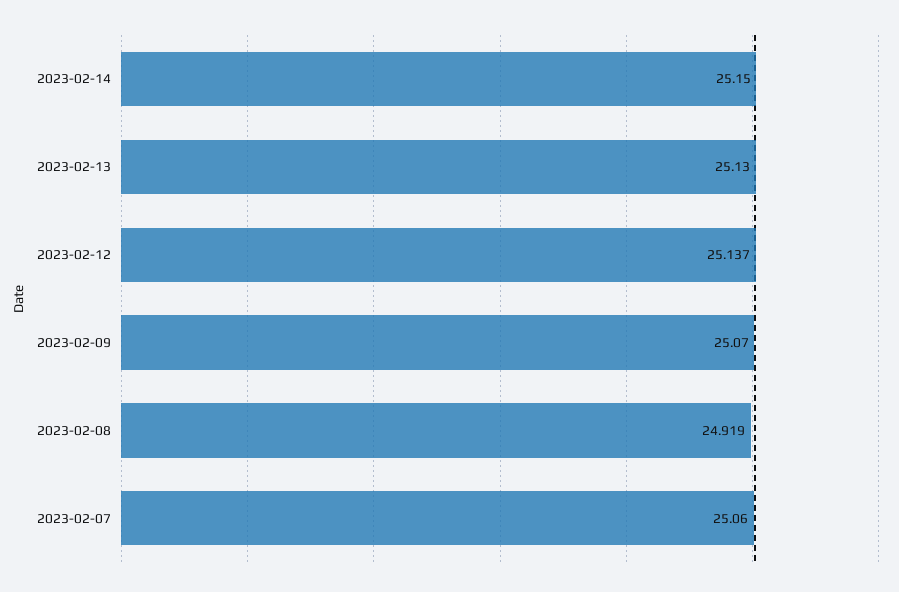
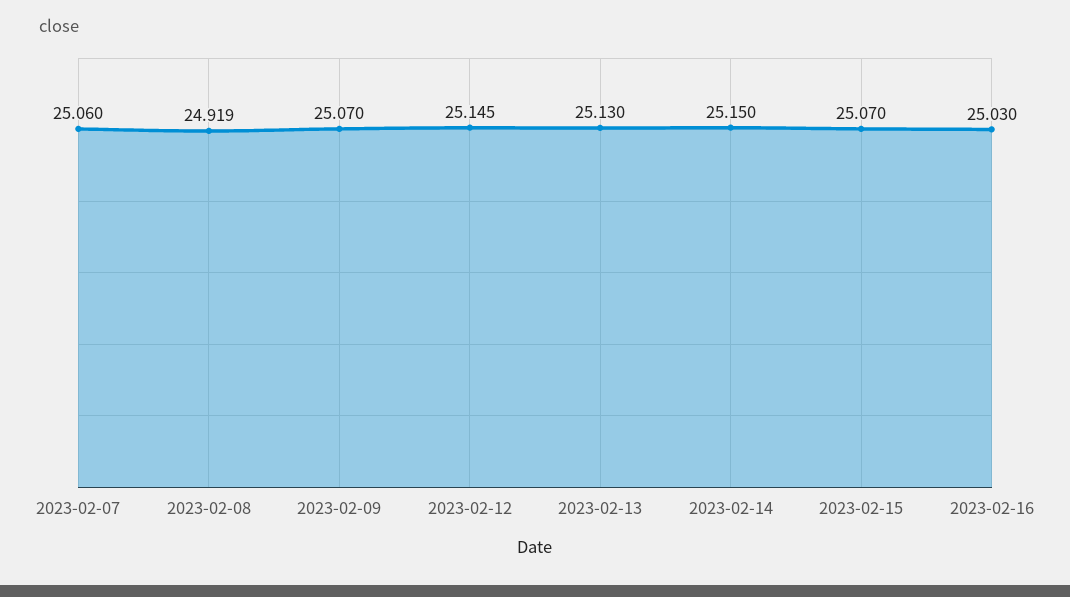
2023-02-12: 25.137 -> 25.145
2023-02-15: none -> 25.07
2023-02-16: none -> 25.03

